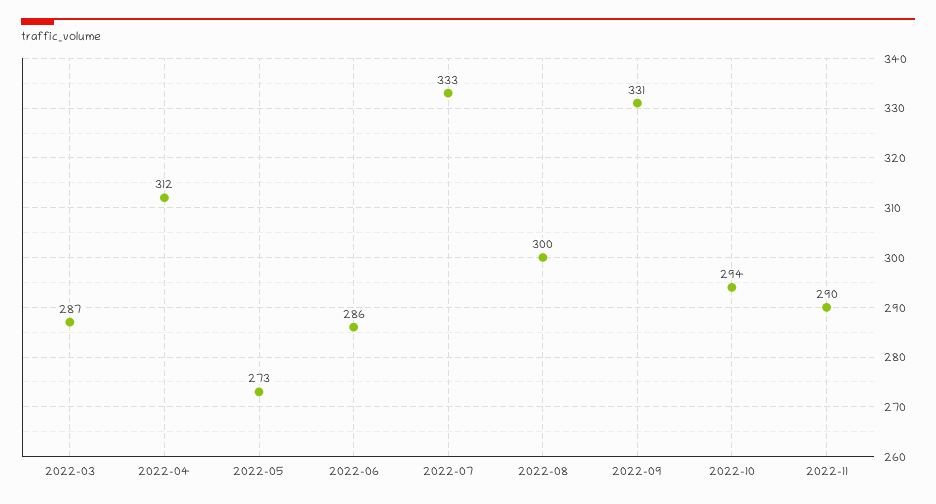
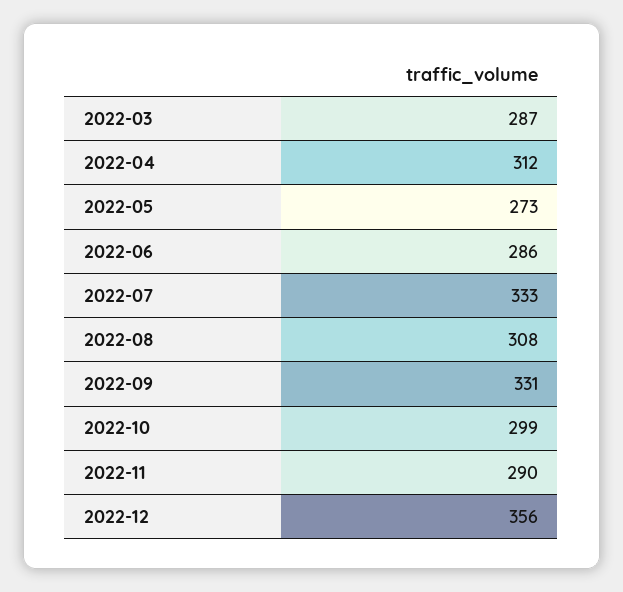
2022-08: 300 -> 308
2022-10: 294 -> 299
2022-12: none -> 356

